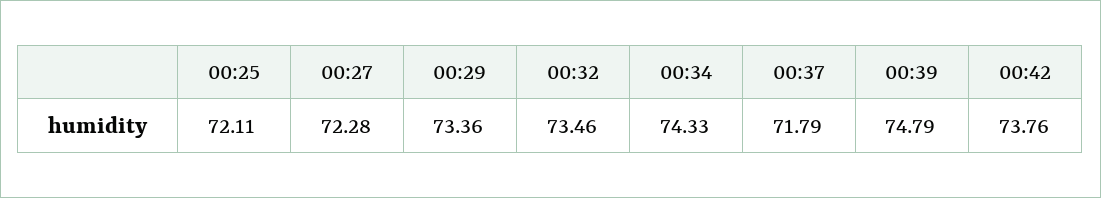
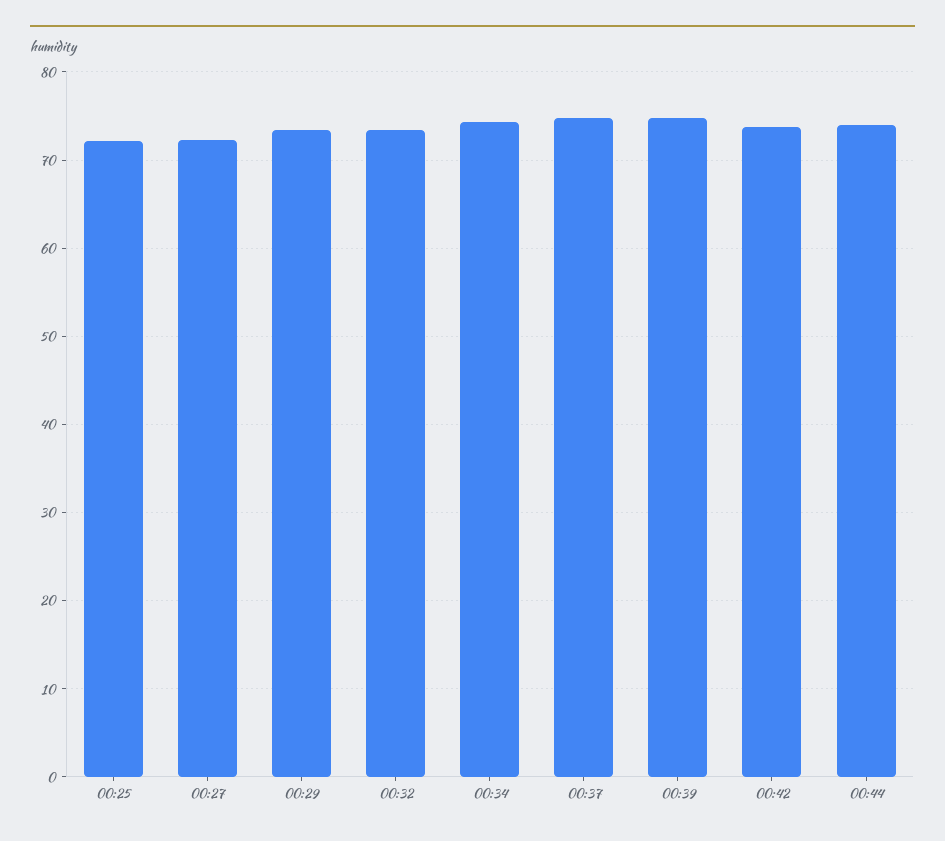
00:37: 71.79 -> 75
00:44: none -> 74

